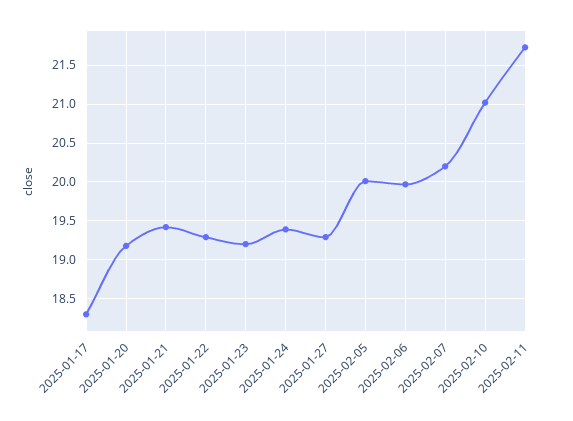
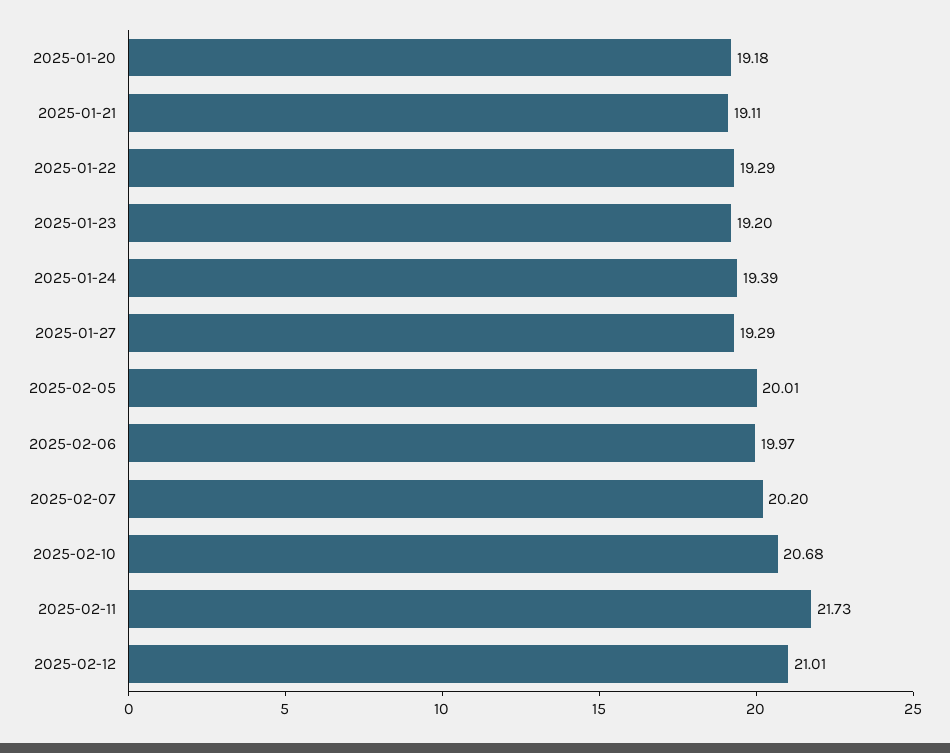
2025-01-17: 18.3 -> none
2025-01-21: 19.4 -> 19.11
2025-02-10: 21 -> 20.68
2025-02-12: none -> 21.01

